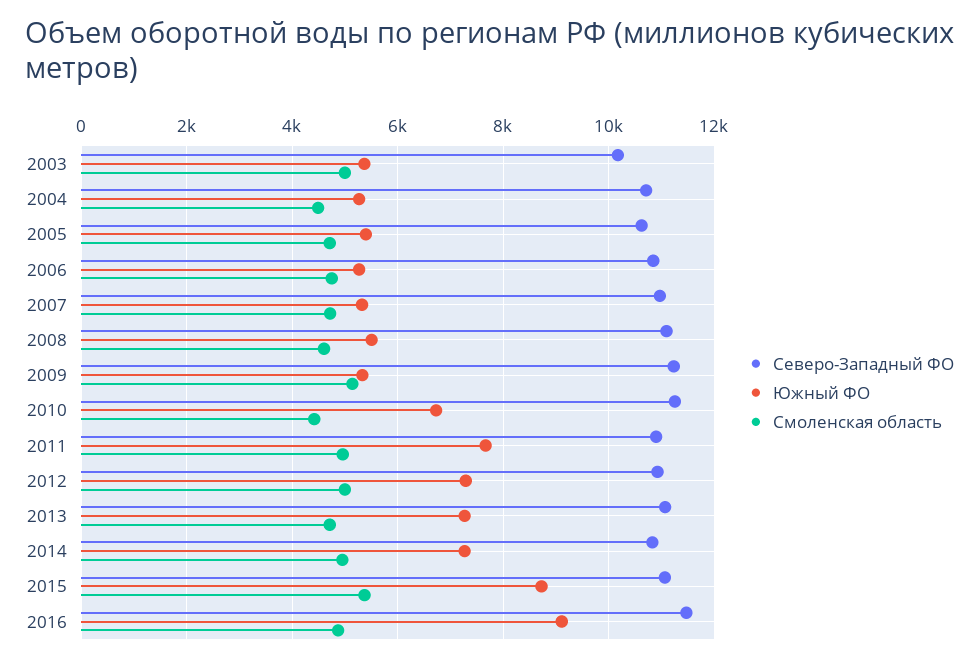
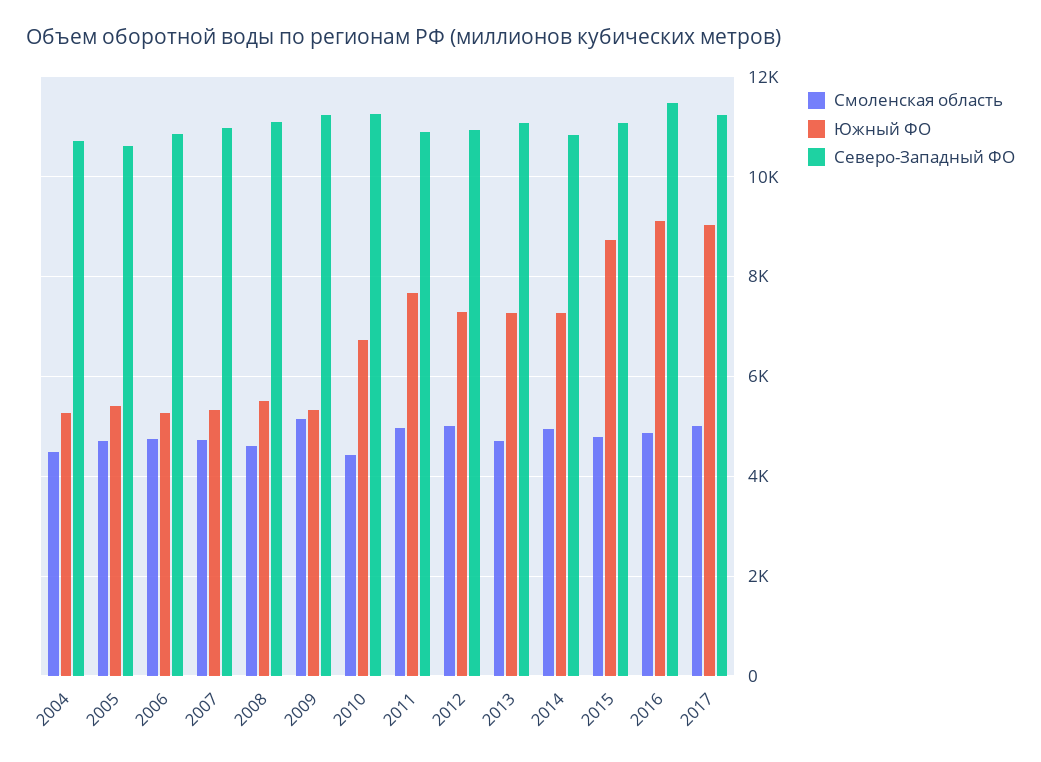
Северо-Западный ФО, 2003: 10200 -> none
Южный ФО, 2003: 5400 -> none
Смоленская область, 2003: 5000 -> none
Смоленская область, 2015: 5400 -> 4800
Смоленская область, 2017: none -> 5000
Южный ФО, 2017: none -> 9000
Северо-Западный ФО, 2017: none -> 11200

